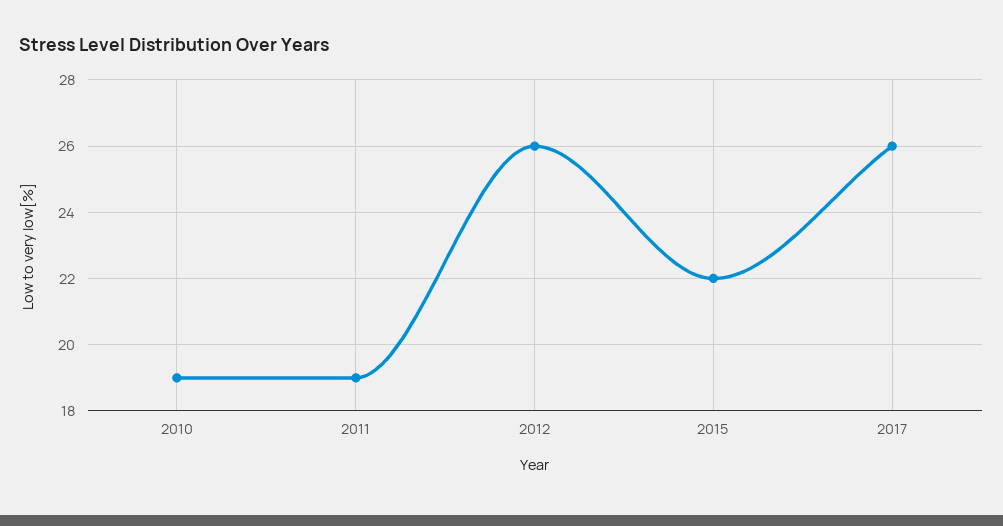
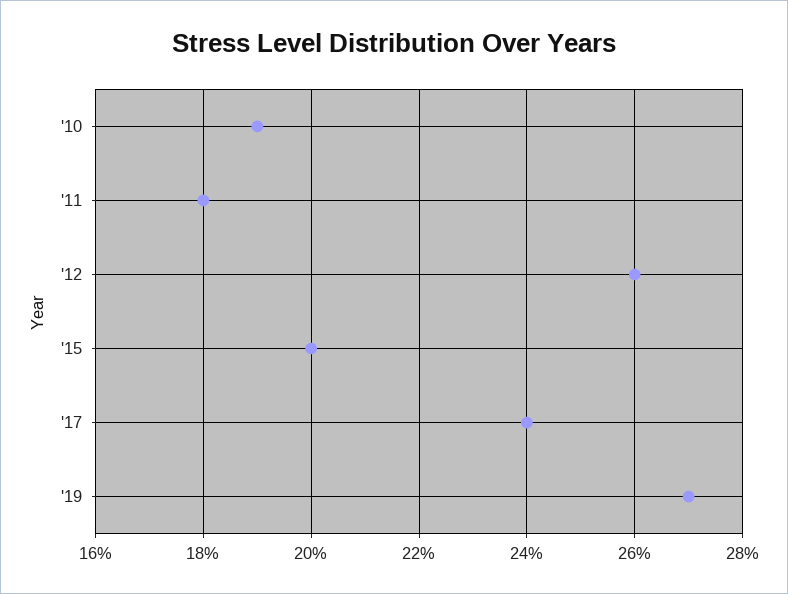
2011: 19 -> 18
2015: 22 -> 20
2017: 26 -> 24
'19: none -> 27

